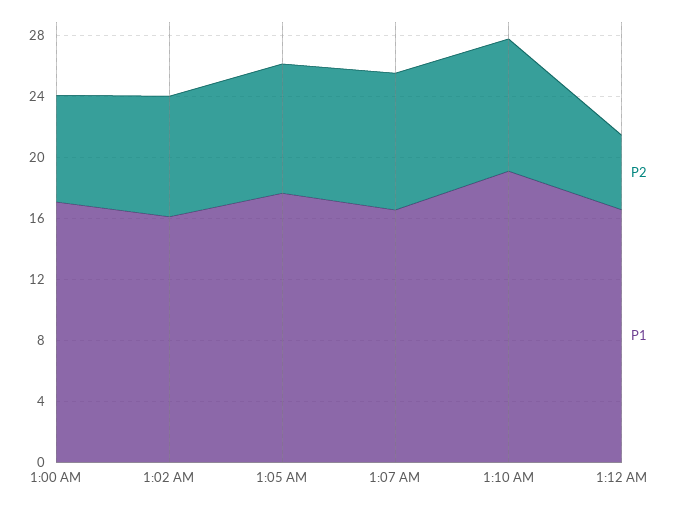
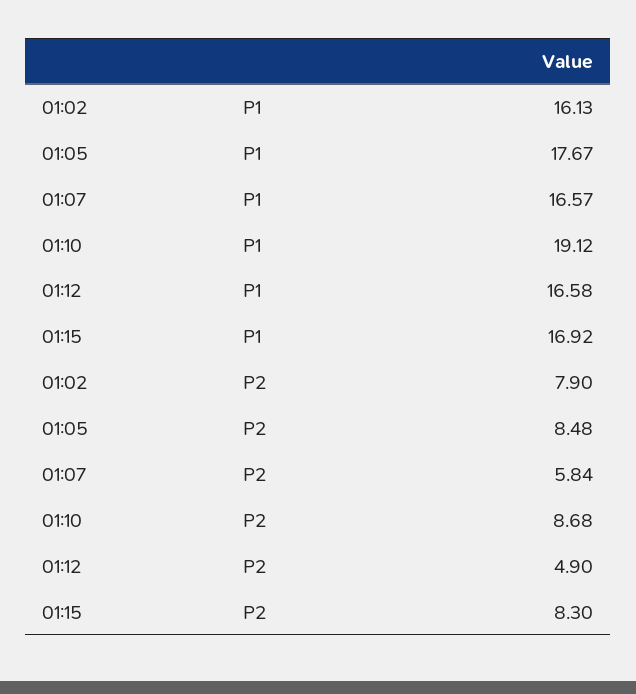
P2, 1:00 AM: 7 -> none
P1, 1:00 AM: 17 -> none
P2, 1:07 AM: 9 -> 5.84
P1, 01:15: none -> 16.92
P2, 01:15: none -> 8.3

